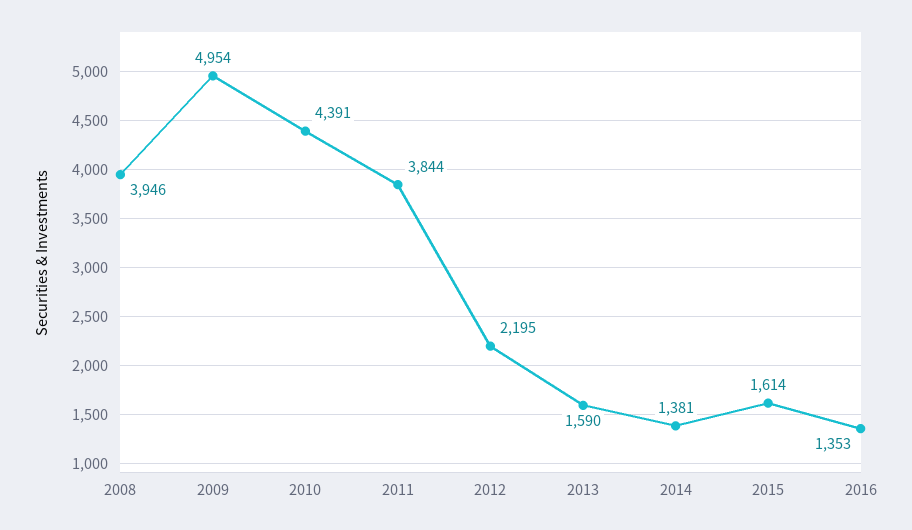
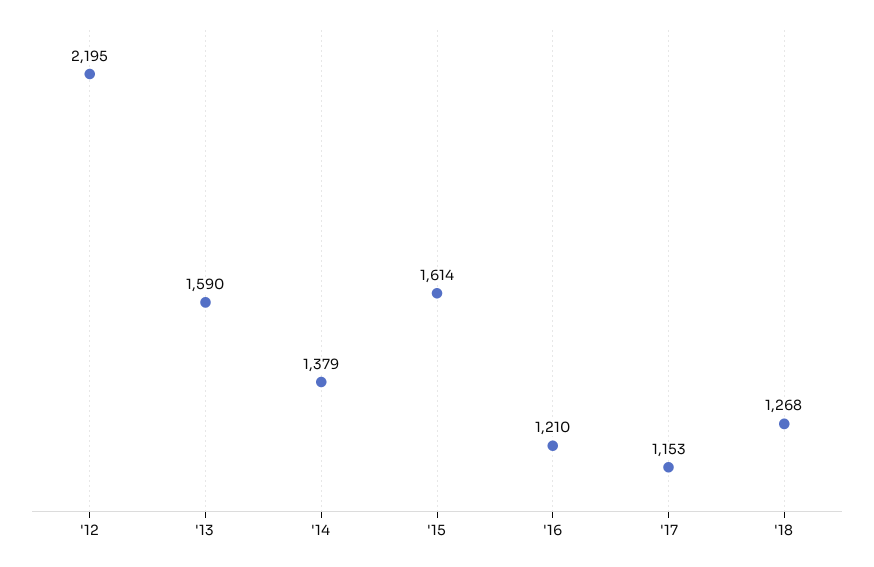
2008: 3946 -> none
2009: 4954 -> none
2010: 4391 -> none
2011: 3844 -> none
2014: 1381 -> 1379
2016: 1353 -> 1210
'17: none -> 1153
'18: none -> 1268

